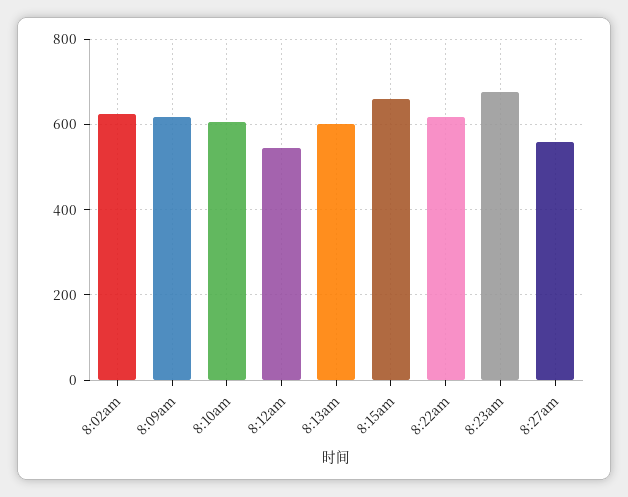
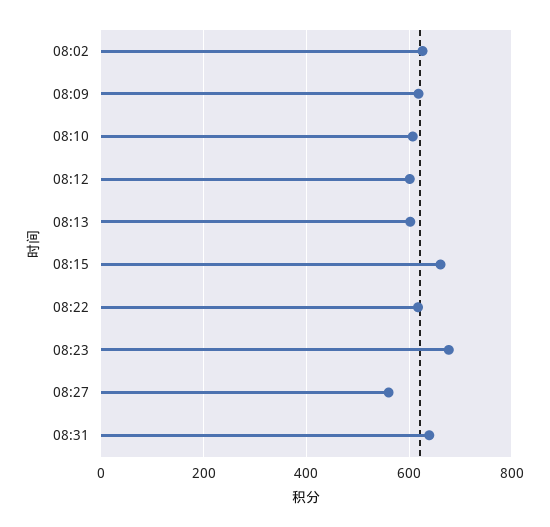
8:12am: 540 -> 600
08:31: none -> 640

